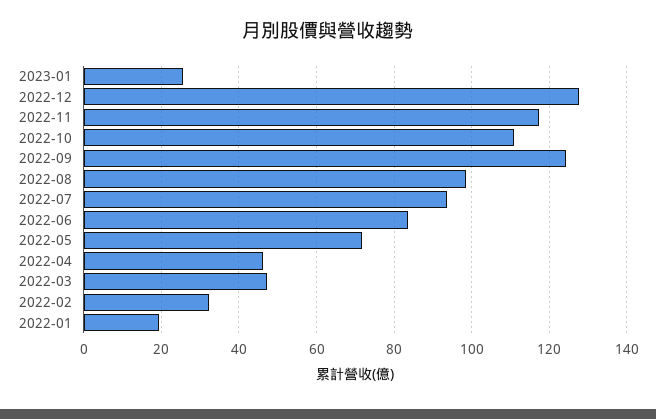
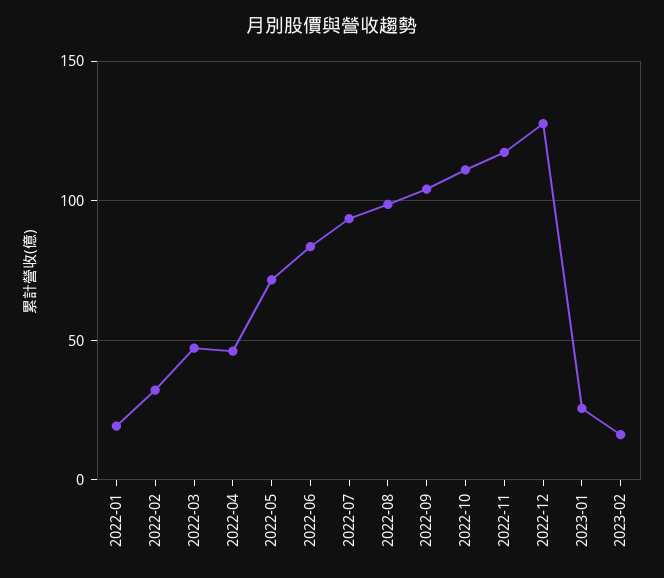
2022-09: 124 -> 105
2023-02: none -> 15

